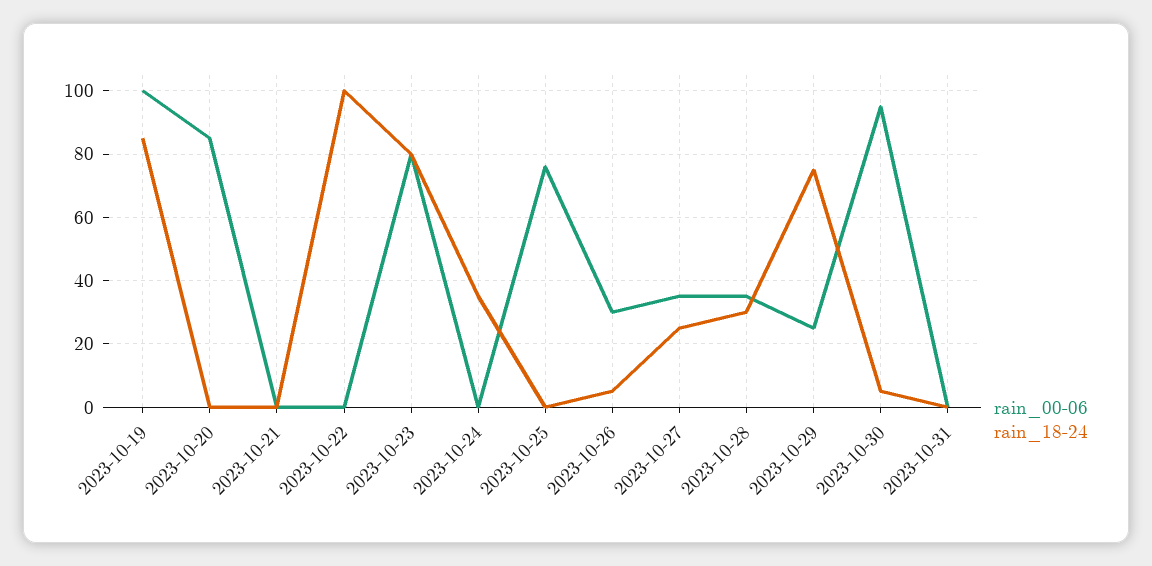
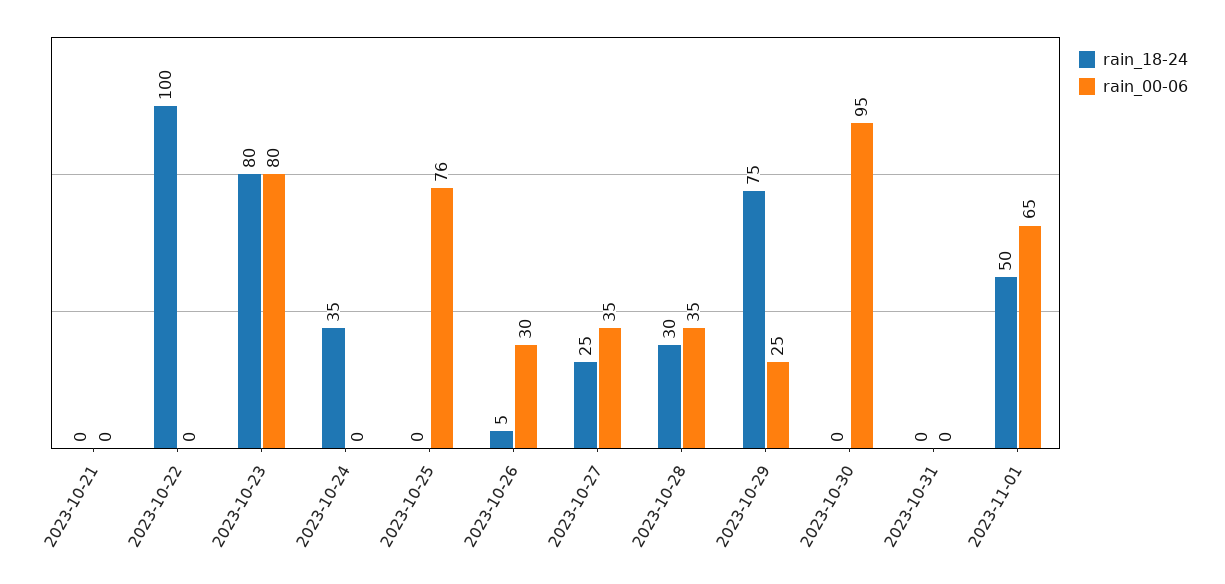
rain_00-06, 2023-10-19: 100 -> none
rain_18-24, 2023-10-19: 85 -> none
rain_00-06, 2023-10-20: 85 -> none
rain_18-24, 2023-10-20: 0 -> none
rain_18-24, 2023-10-30: 5 -> 0
rain_18-24, 2023-11-01: none -> 50
rain_00-06, 2023-11-01: none -> 65

